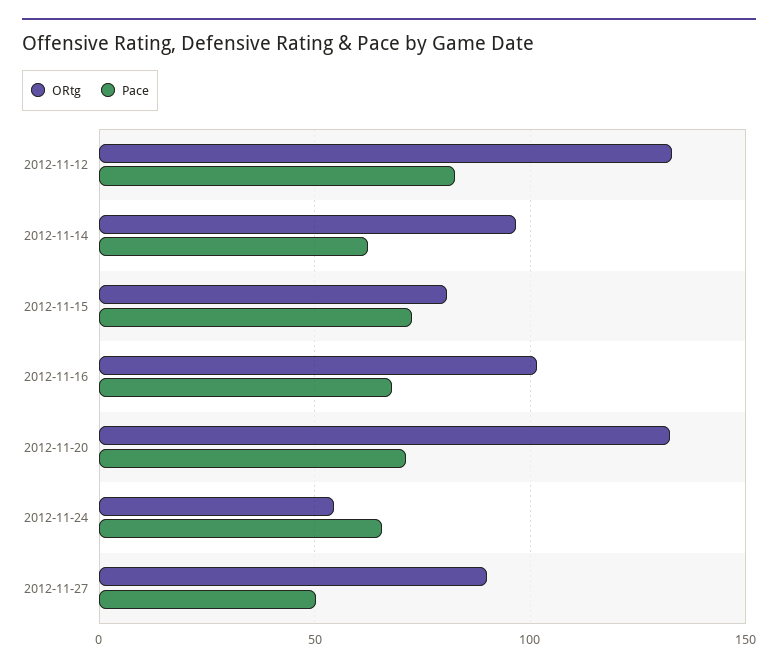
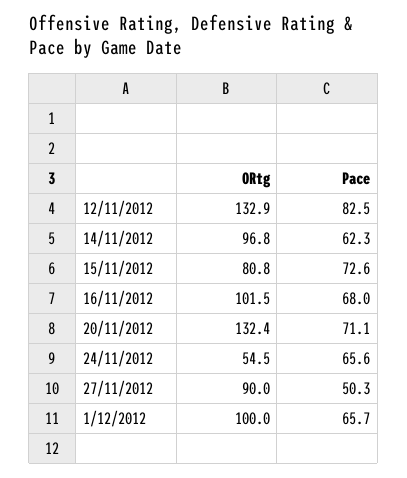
ORtg, 1/12/2012: none -> 100
Pace, 1/12/2012: none -> 65.7

